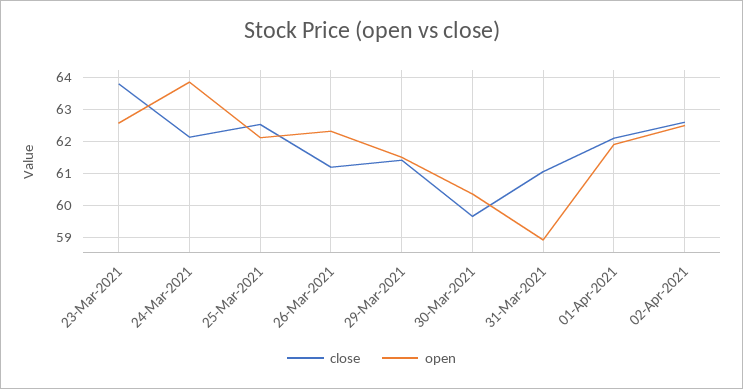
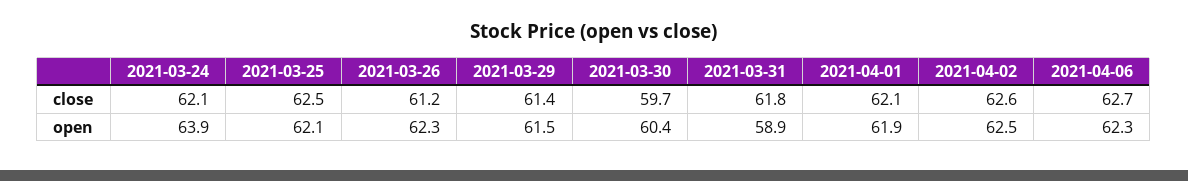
close, 23-Mar-2021: 63.8 -> none
open, 23-Mar-2021: 62.6 -> none
close, 31-Mar-2021: 61 -> 61.8
close, 2021-04-06: none -> 62.7
open, 2021-04-06: none -> 62.3

